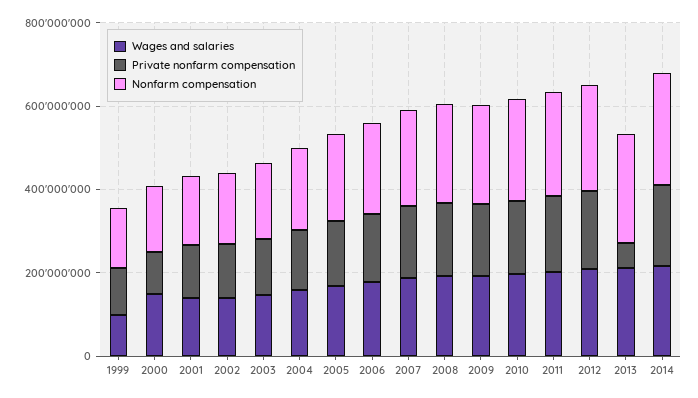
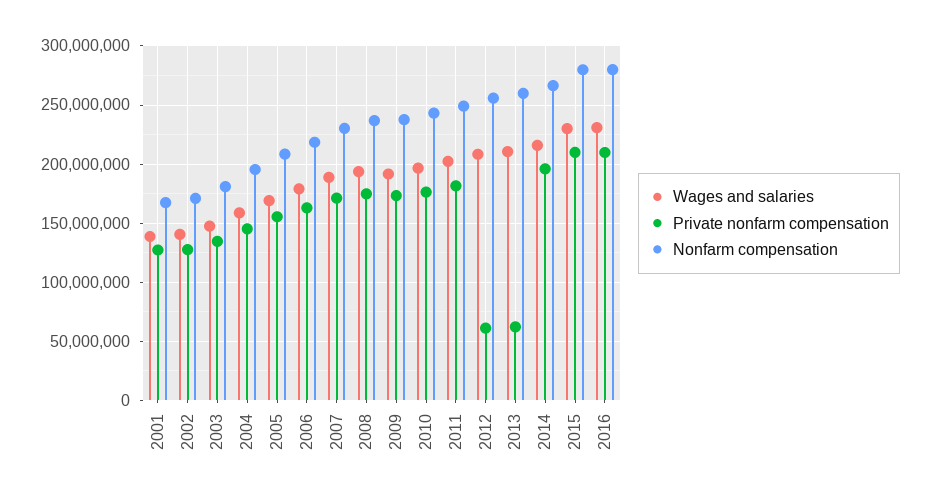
Wages and salaries, 1999: 100000000 -> none
Private nonfarm compensation, 1999: 100000000 -> none
Nonfarm compensation, 1999: 150000000 -> none
Wages and salaries, 2000: 150000000 -> none
Private nonfarm compensation, 2000: 100000000 -> none
Nonfarm compensation, 2000: 150000000 -> none
Private nonfarm compensation, 2012: 200000000 -> 60000000
Wages and salaries, 2015: none -> 230000000
Private nonfarm compensation, 2015: none -> 210000000
Nonfarm compensation, 2015: none -> 280000000
Wages and salaries, 2016: none -> 230000000
Private nonfarm compensation, 2016: none -> 210000000
Nonfarm compensation, 2016: none -> 280000000

